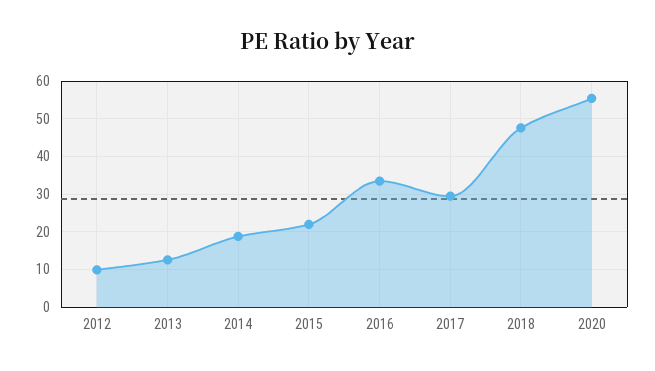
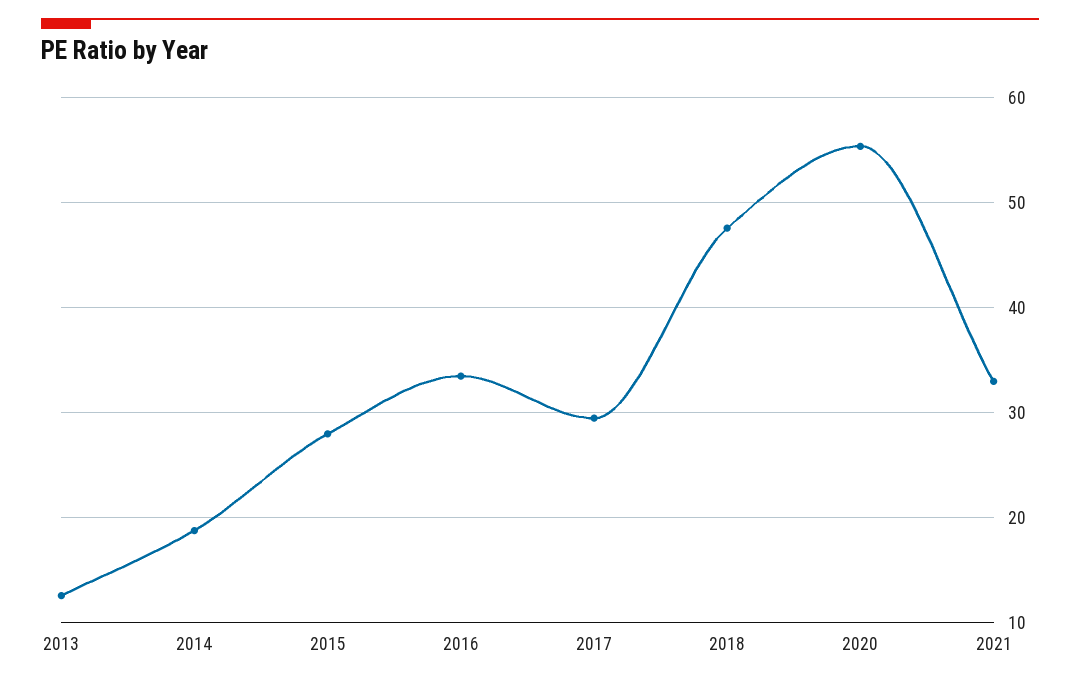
2012: 10 -> none
2015: 22 -> 28
2021: none -> 33

